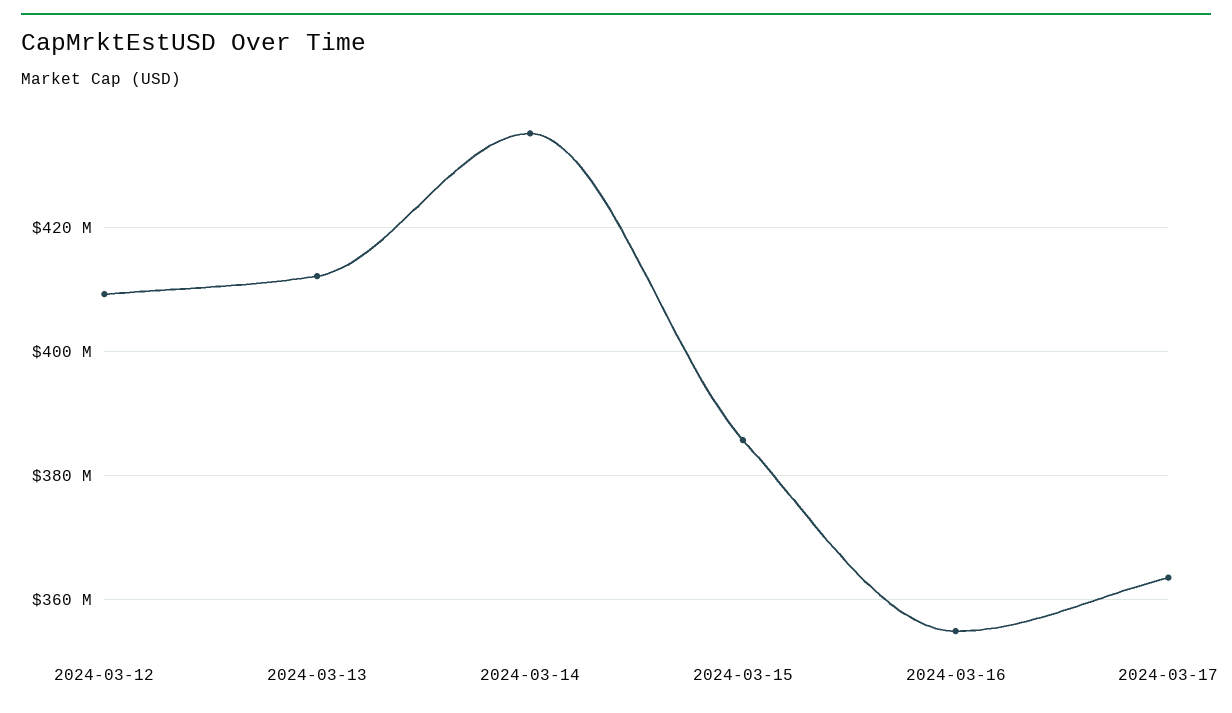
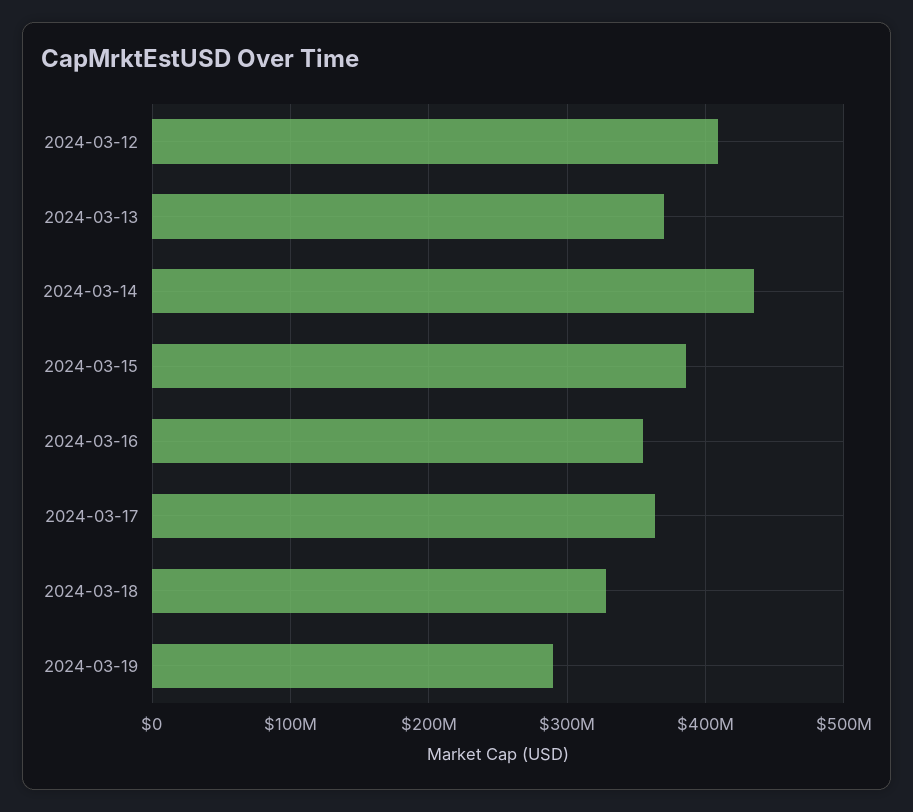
2024-03-13: 412000000 -> 370000000
2024-03-18: none -> 330000000
2024-03-19: none -> 290000000

